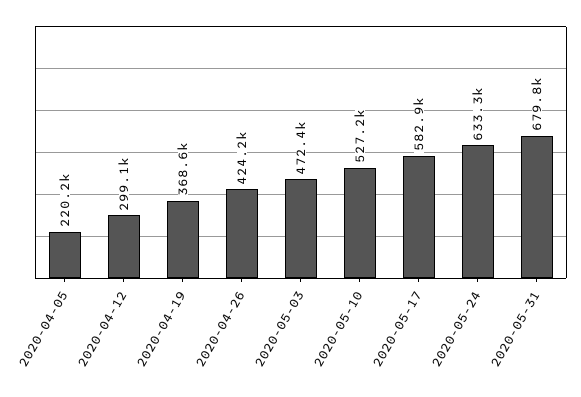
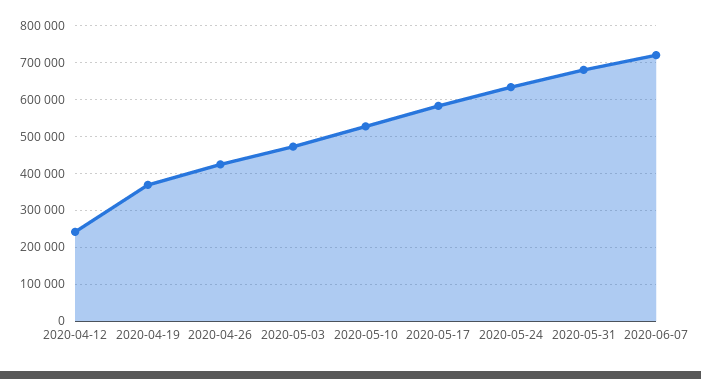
2020-04-05: 220200 -> none
2020-04-12: 299100 -> 240000
2020-06-07: none -> 720000

